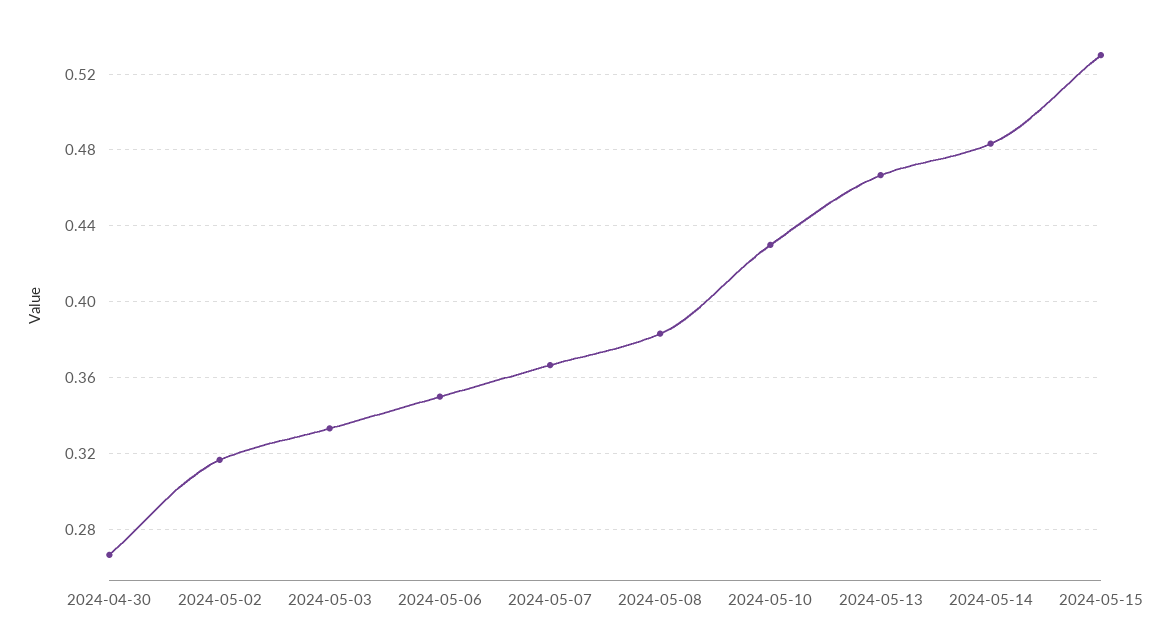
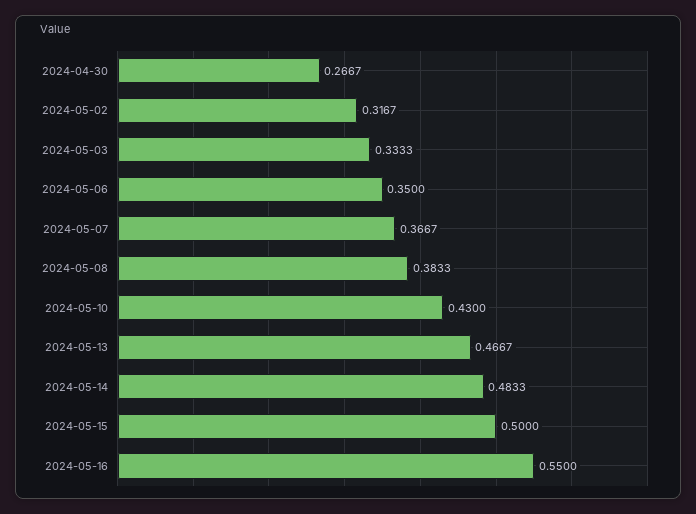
2024-05-15: 0.53 -> 0.5
2024-05-16: none -> 0.55

